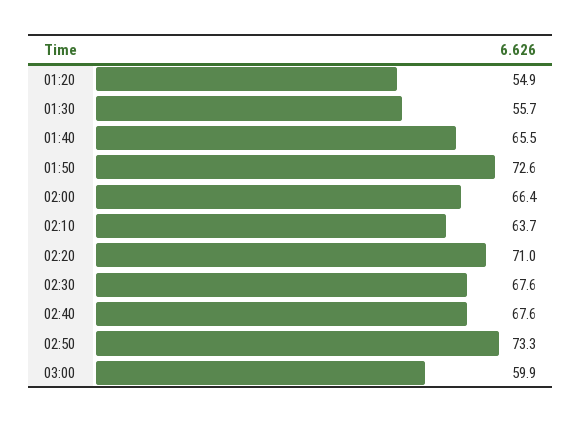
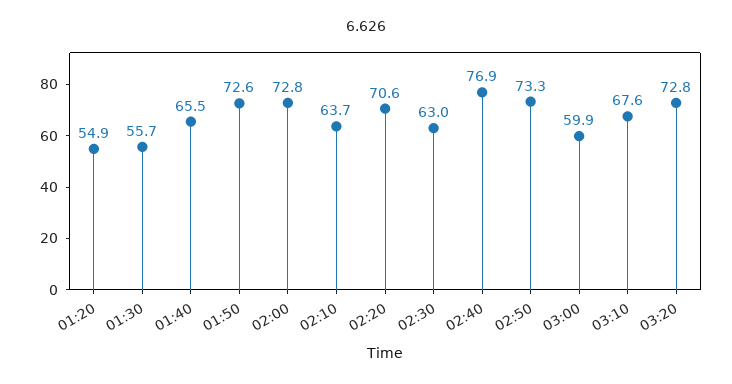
02:00: 66.4 -> 72.8
02:20: 71 -> 70.6
02:30: 67.6 -> 63
02:40: 67.6 -> 76.9
03:10: none -> 67.6
03:20: none -> 72.8

